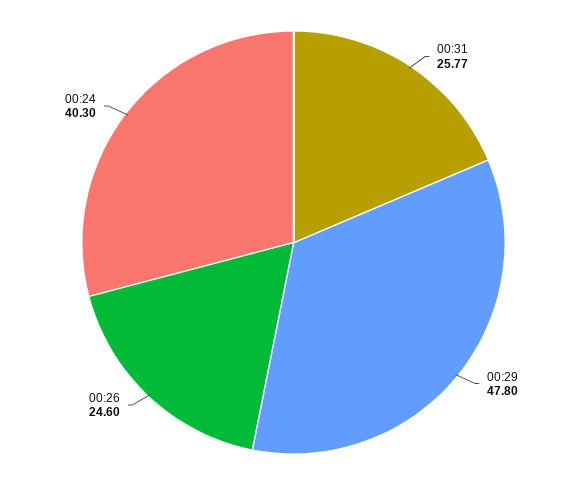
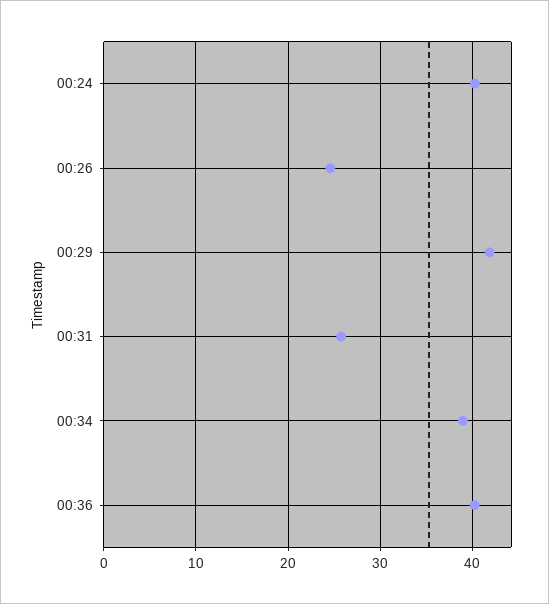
00:29: 47.8 -> 42
00:34: none -> 39
00:36: none -> 40

